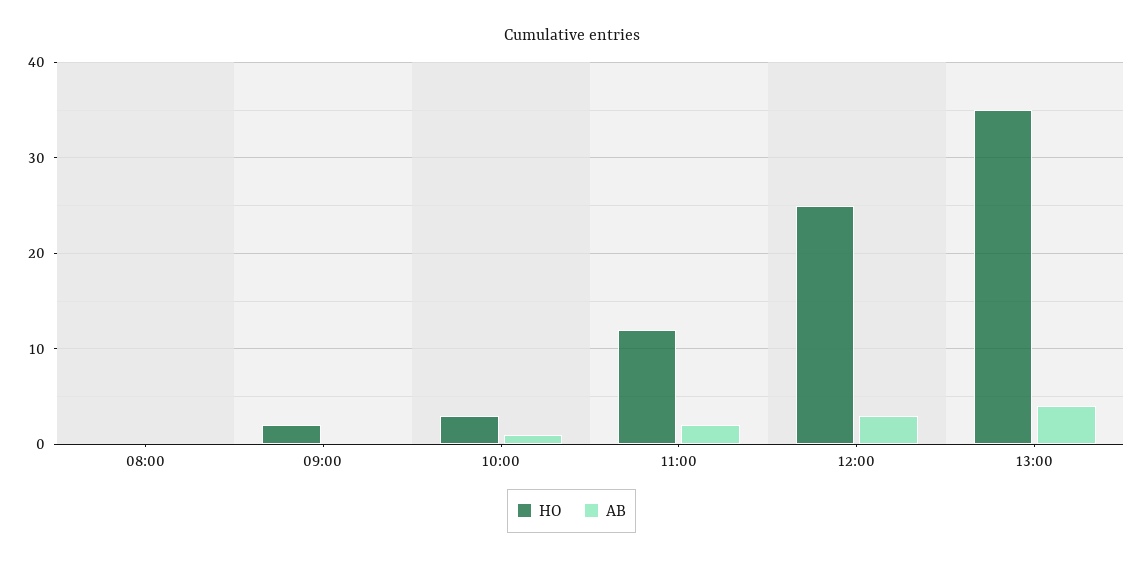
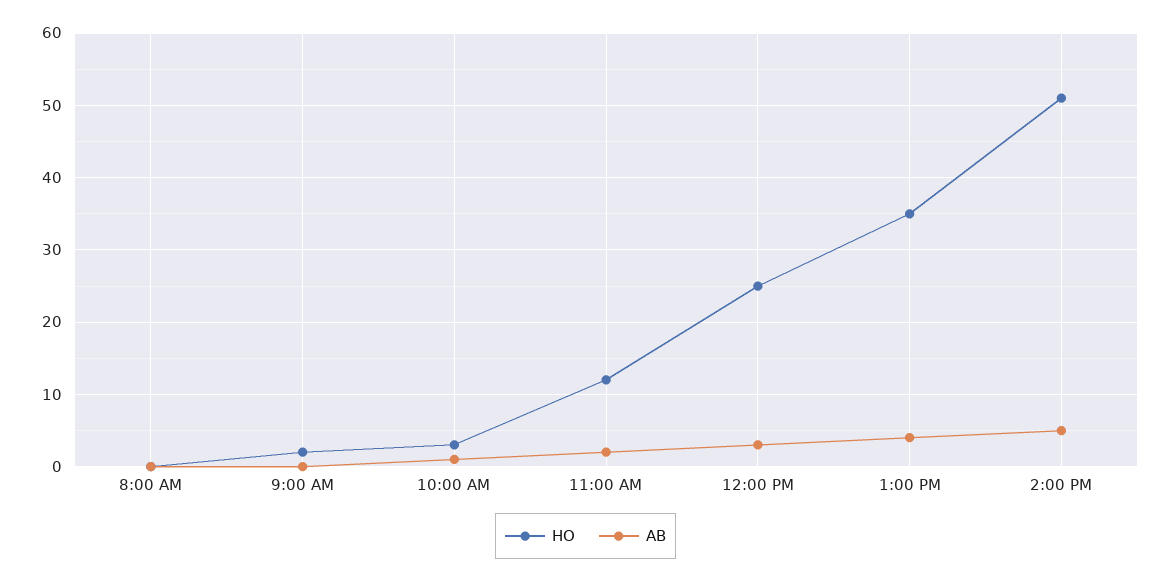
HO, 2:00 PM: none -> 51
AB, 2:00 PM: none -> 5

